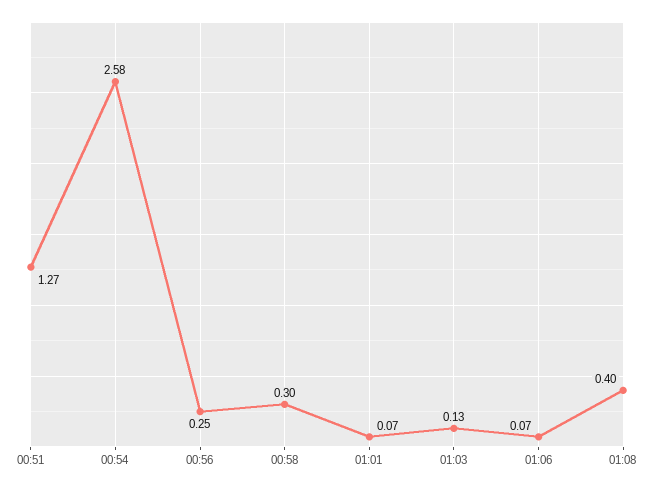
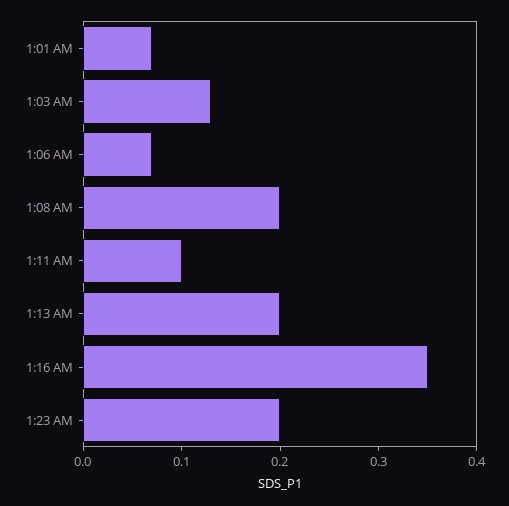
00:51: 1.27 -> none
00:54: 2.58 -> none
00:56: 0.25 -> none
00:58: 0.3 -> none
01:08: 0.4 -> 0.2
1:11 AM: none -> 0.1
1:13 AM: none -> 0.2
1:16 AM: none -> 0.35
1:23 AM: none -> 0.2

